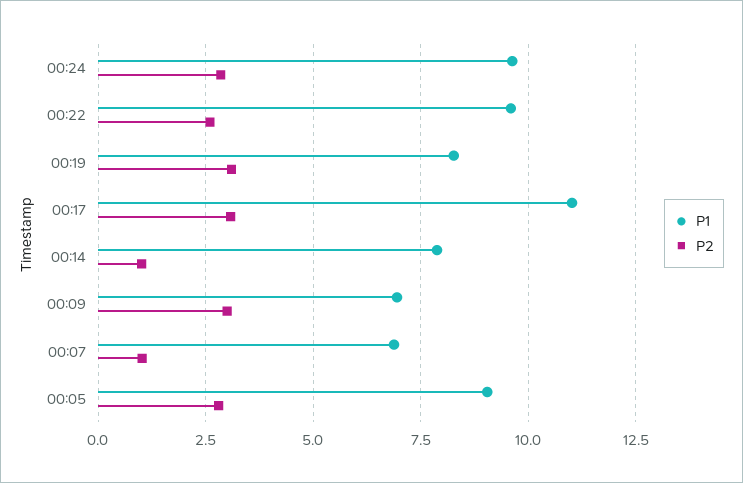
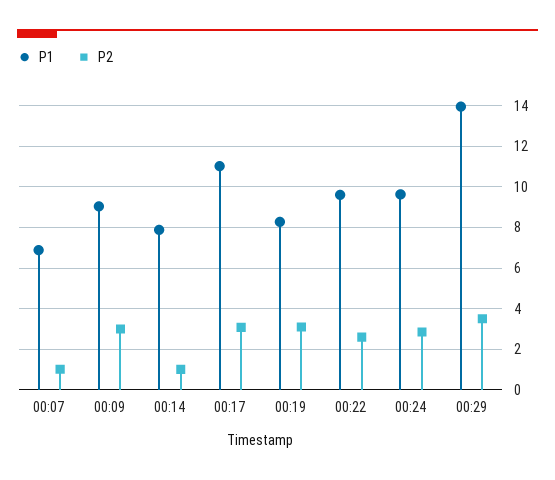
P1, 00:09: 7 -> 9
P1, 00:05: 9 -> none
P2, 00:05: 2.75 -> none
P1, 00:29: none -> 14
P2, 00:29: none -> 3.5

